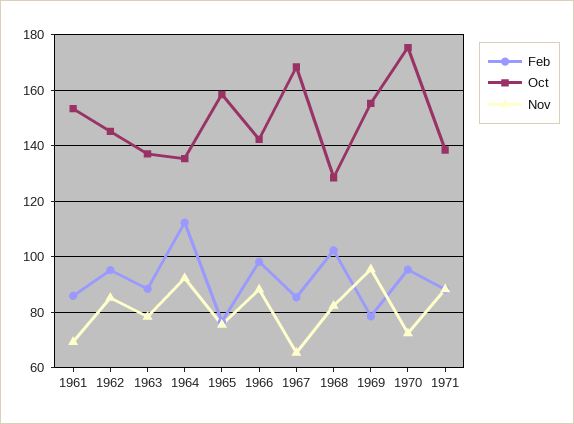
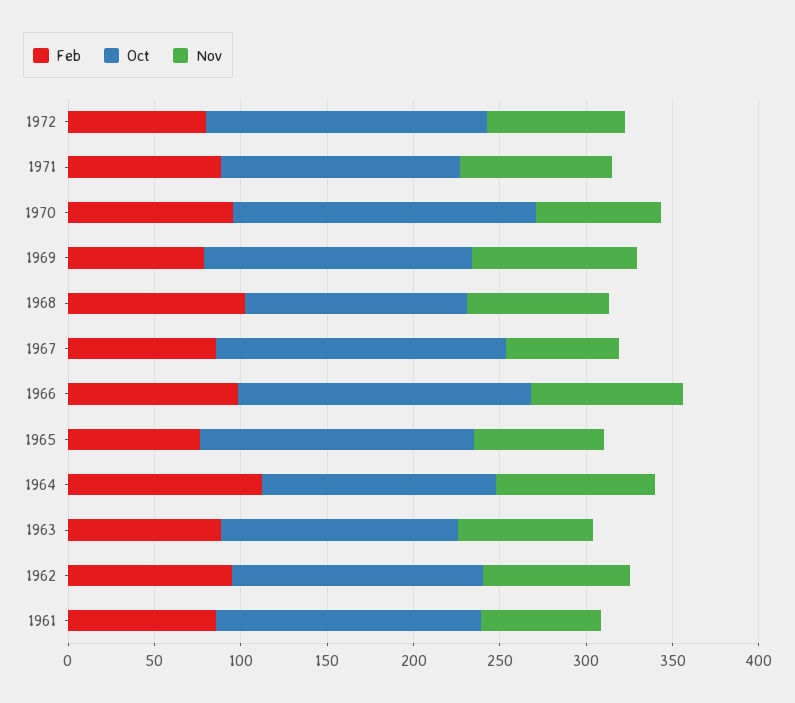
Oct, 1966: 142.5 -> 170
Feb, 1972: none -> 80
Oct, 1972: none -> 160
Nov, 1972: none -> 80

